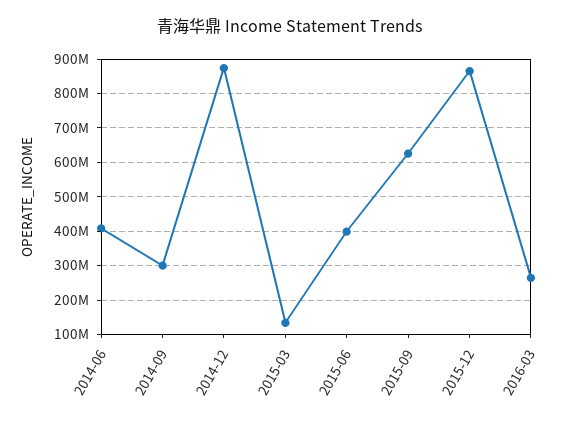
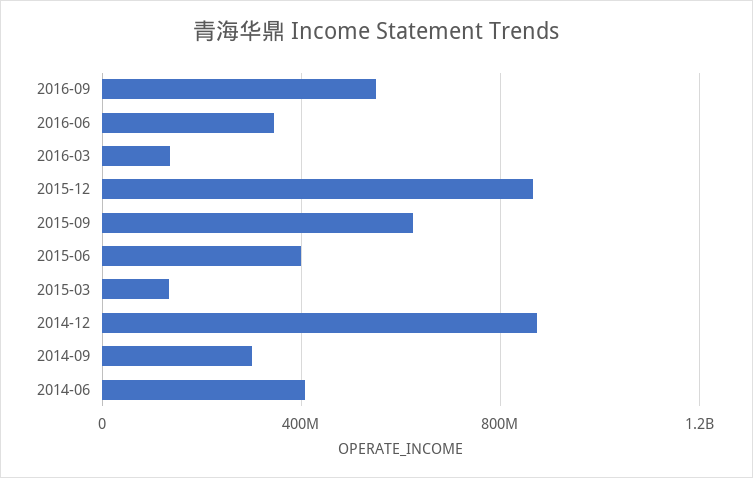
2016-03: 260000000 -> 150000000
2016-09: none -> 550000000
2016-06: none -> 350000000

